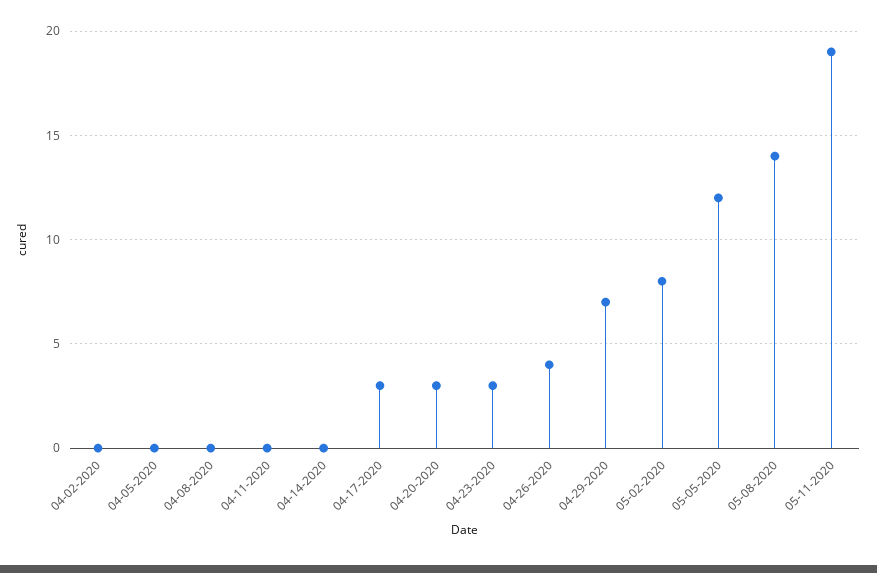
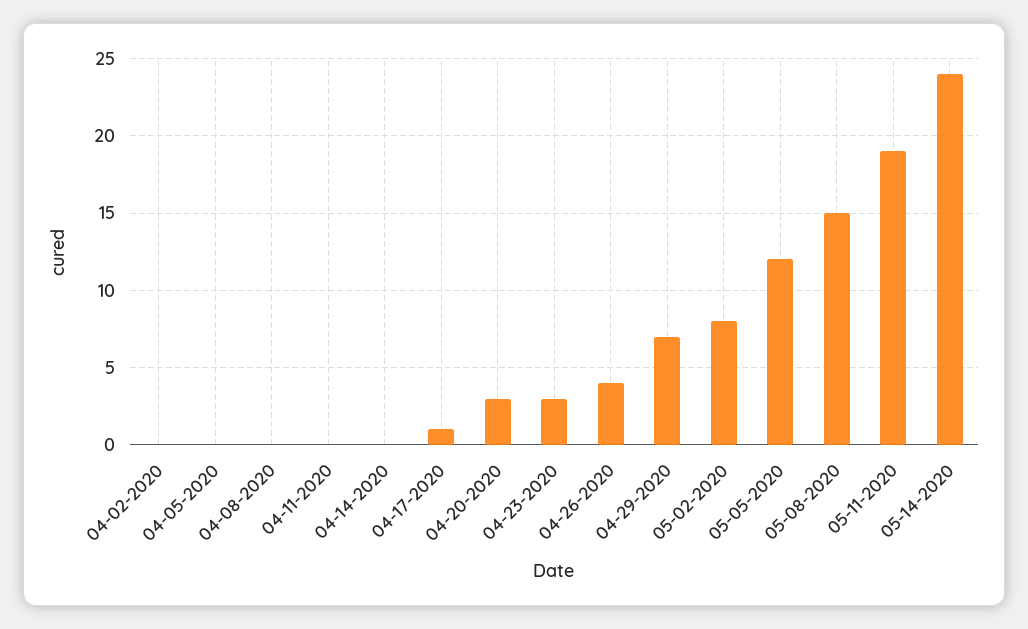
04-17-2020: 3 -> 1
05-08-2020: 14 -> 15
05-14-2020: none -> 24

